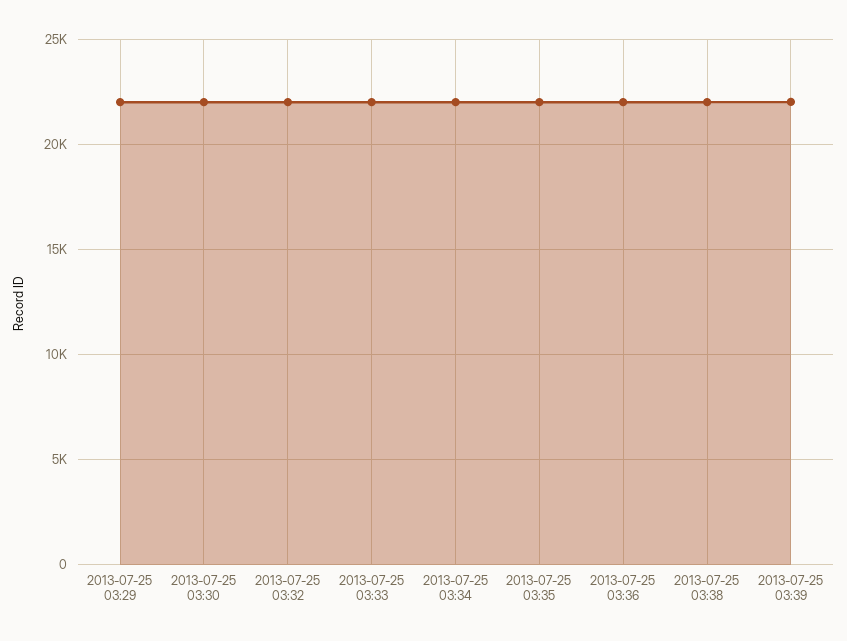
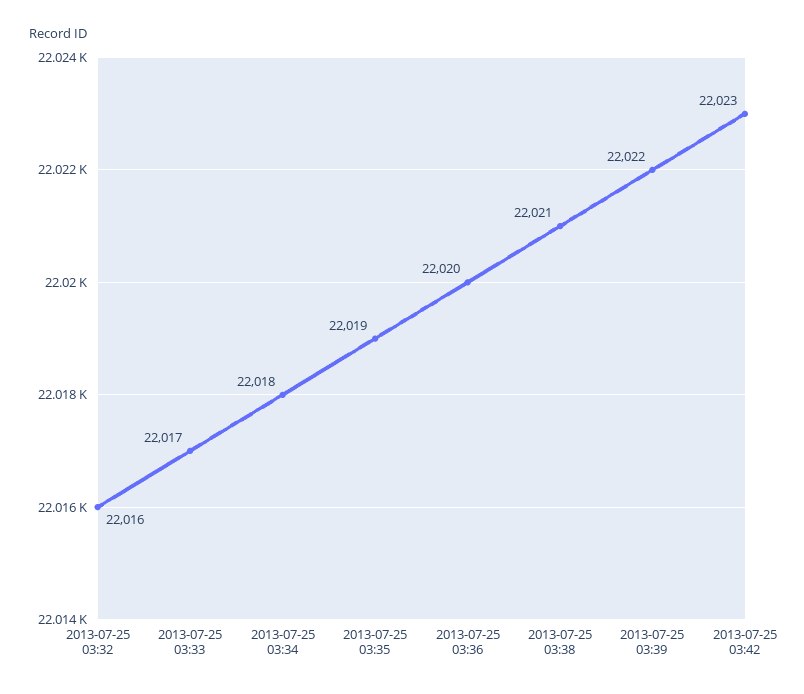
2013-07-25 03:29: 22000 -> none
2013-07-25 03:30: 22000 -> none
2013-07-25 03:42: none -> 22023

